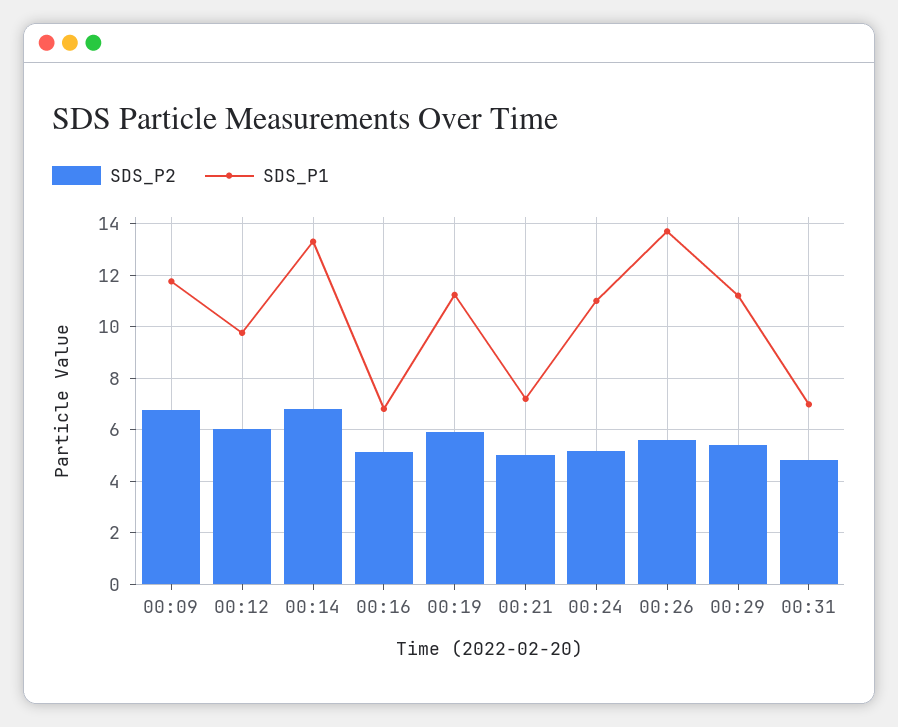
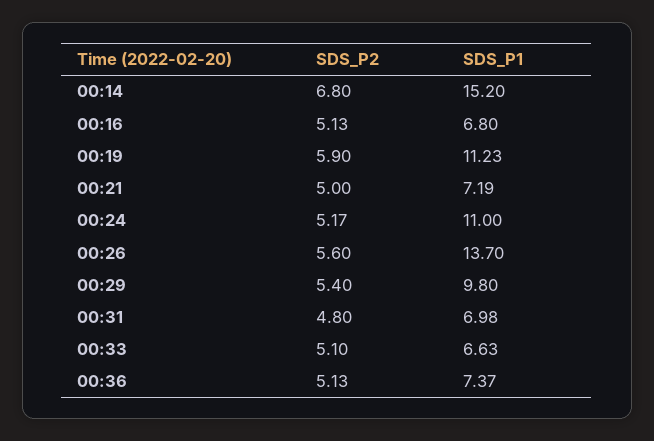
SDS_P2, 00:09: 6.75 -> none
SDS_P1, 00:09: 11.75 -> none
SDS_P2, 00:12: 6 -> none
SDS_P1, 00:12: 9.75 -> none
SDS_P1, 00:14: 13.25 -> 15.2
SDS_P1, 00:29: 11.25 -> 9.8
SDS_P2, 00:33: none -> 5.1
SDS_P1, 00:33: none -> 6.63
SDS_P2, 00:36: none -> 5.13
SDS_P1, 00:36: none -> 7.37

